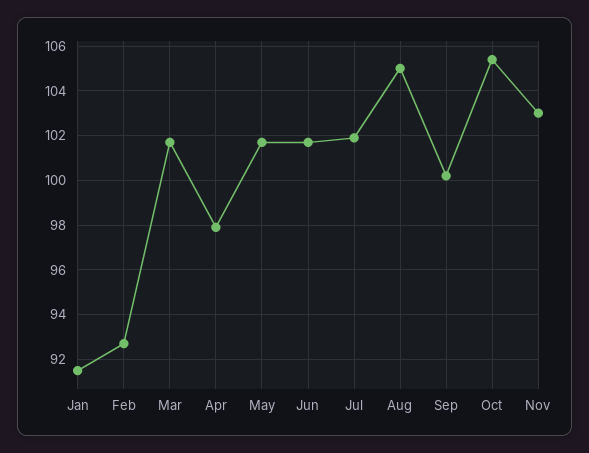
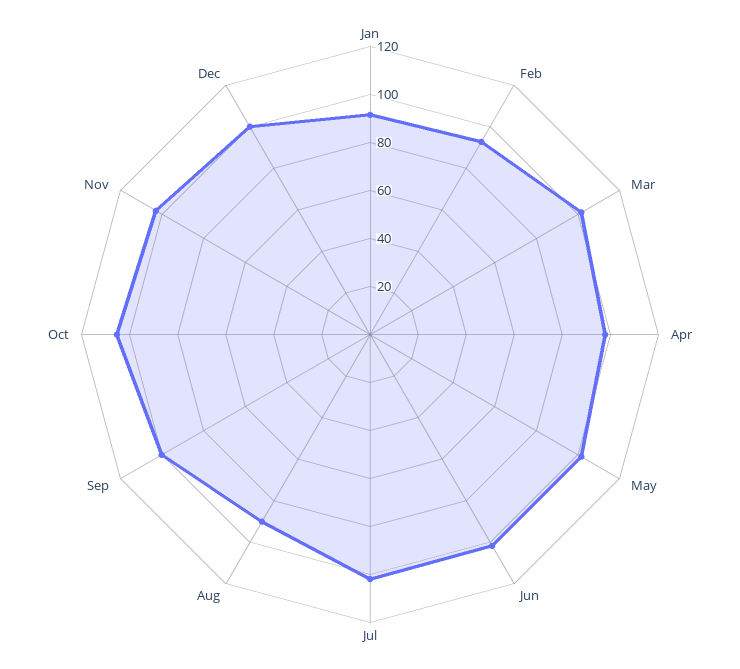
Aug: 105 -> 90
Dec: none -> 100

